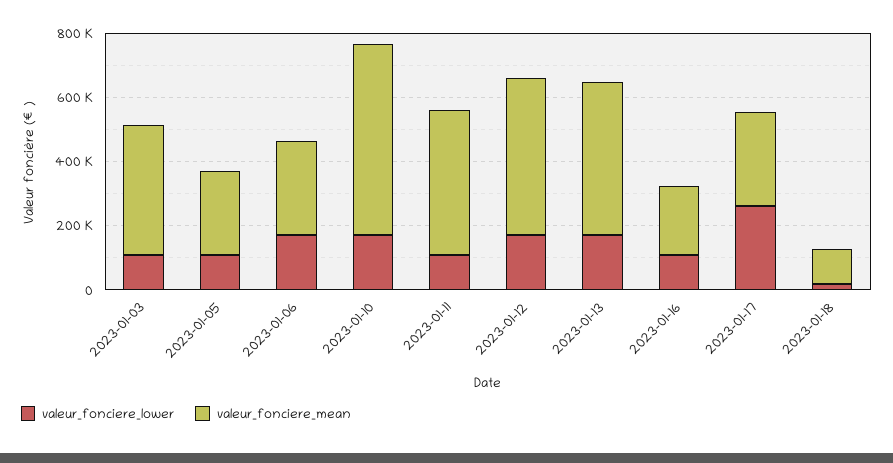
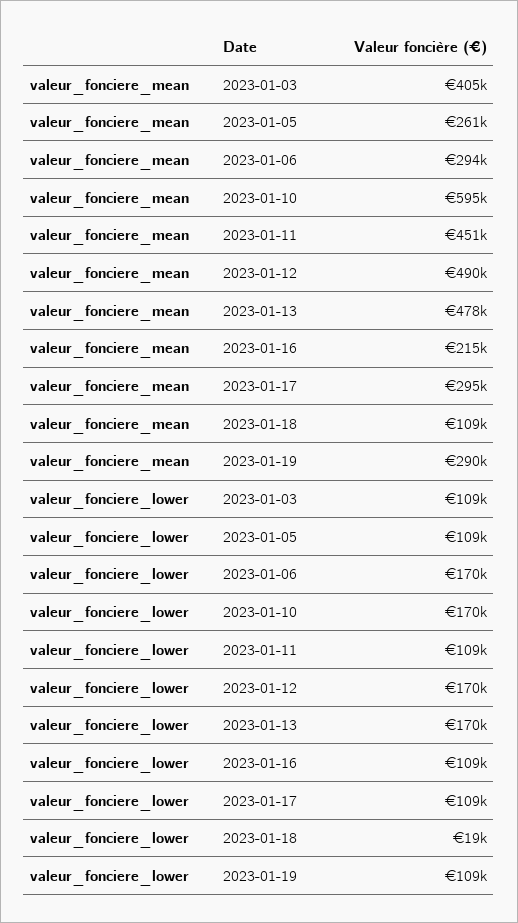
valeur_fonciere_lower, 2023-01-17: 250000 -> 109000
valeur_fonciere_mean, 2023-01-19: none -> 290000
valeur_fonciere_lower, 2023-01-19: none -> 109000

